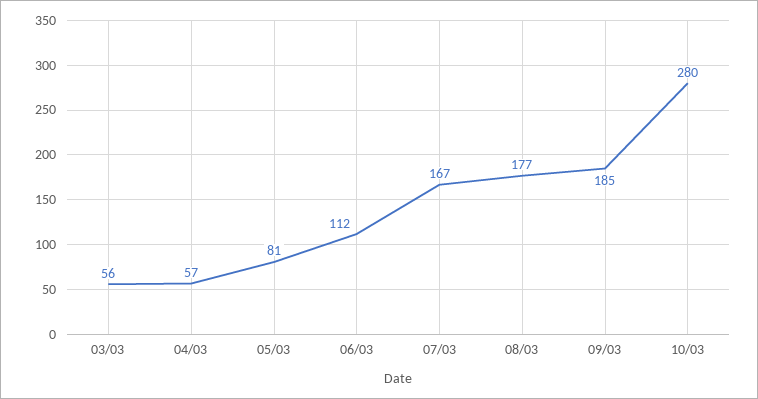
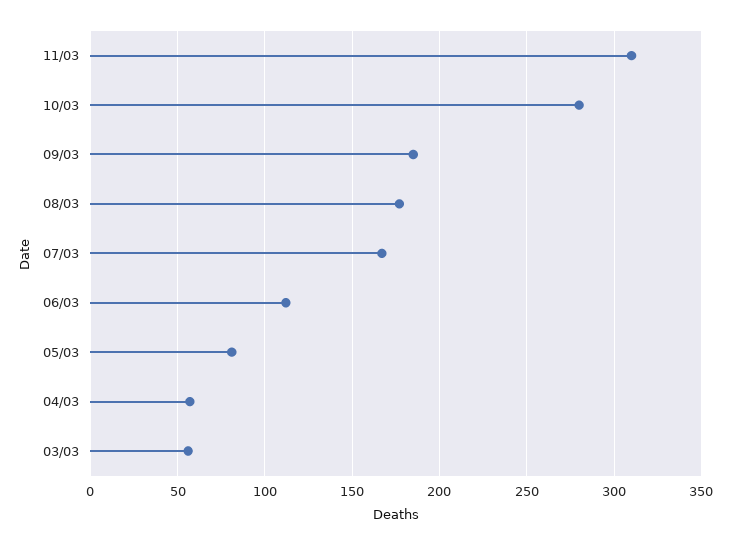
11/03: none -> 310

